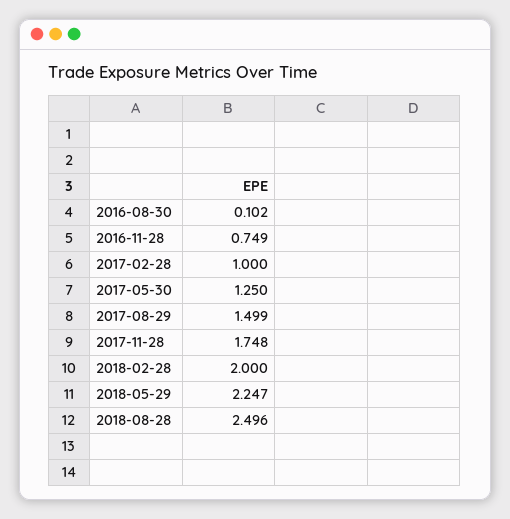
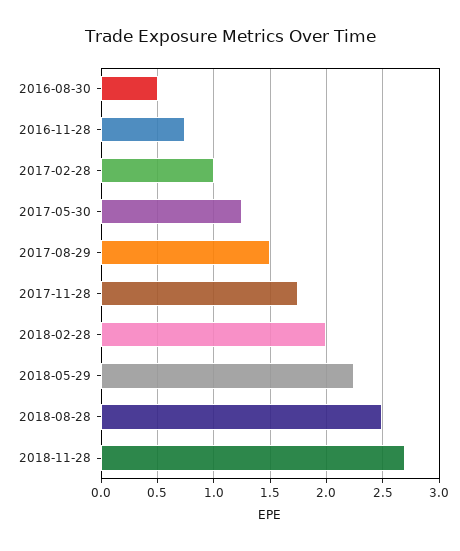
2016-08-30: 0.102 -> 0.5
2018-11-28: none -> 2.7

